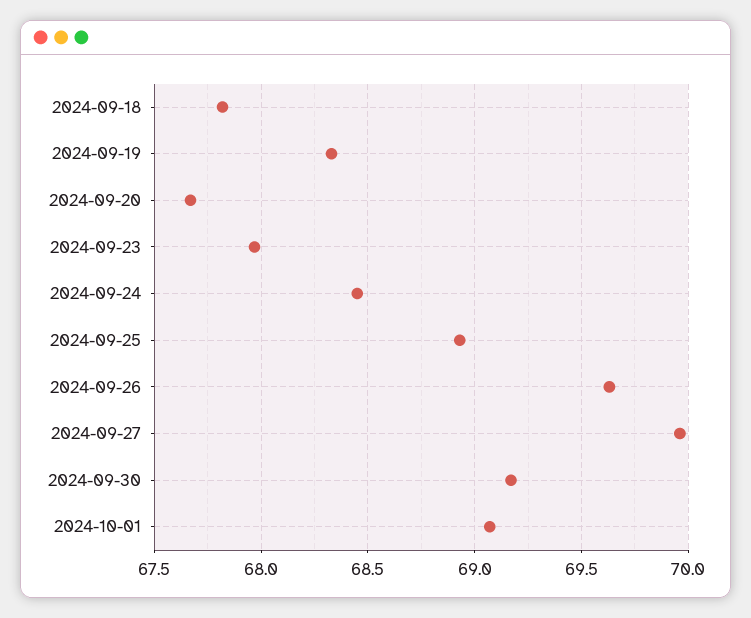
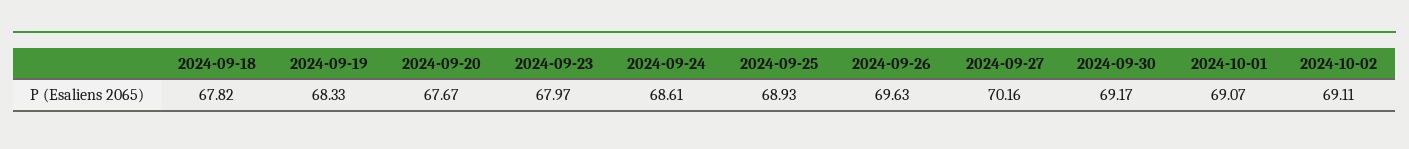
2024-09-24: 68.45 -> 68.61
2024-09-27: 69.95 -> 70.16
2024-10-02: none -> 69.11

